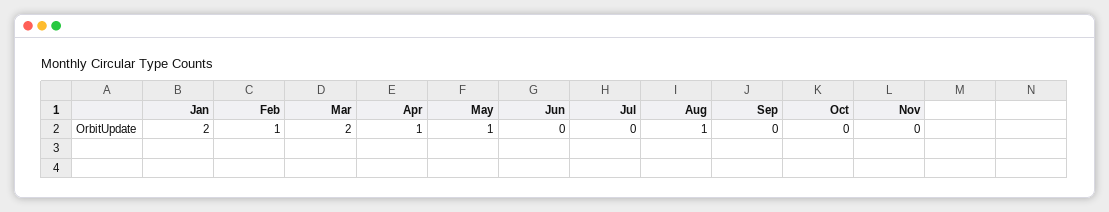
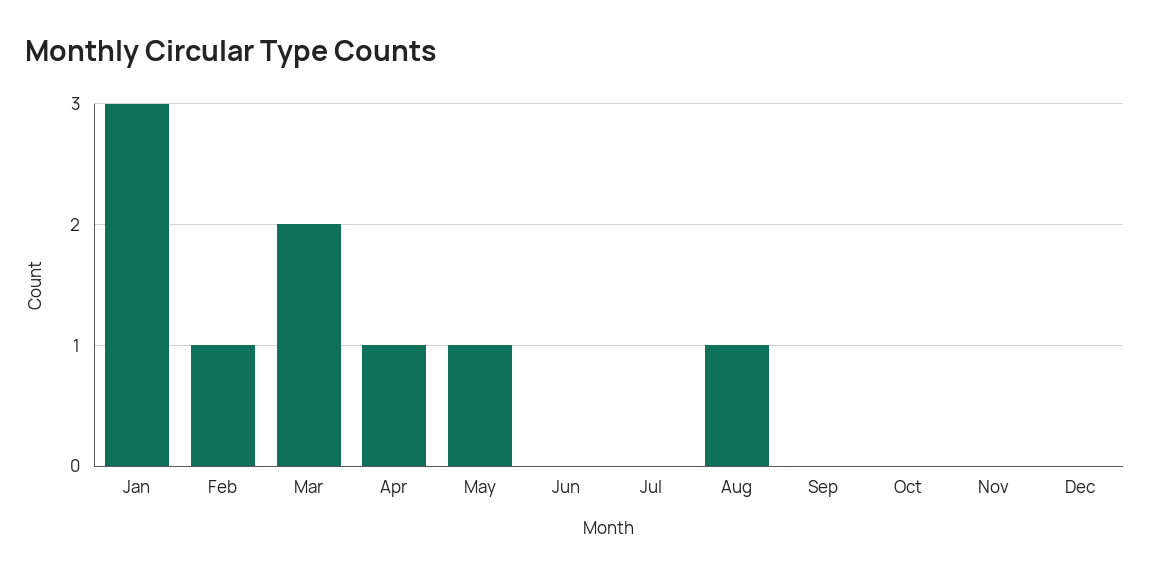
Jan: 2 -> 3
Dec: none -> 0

